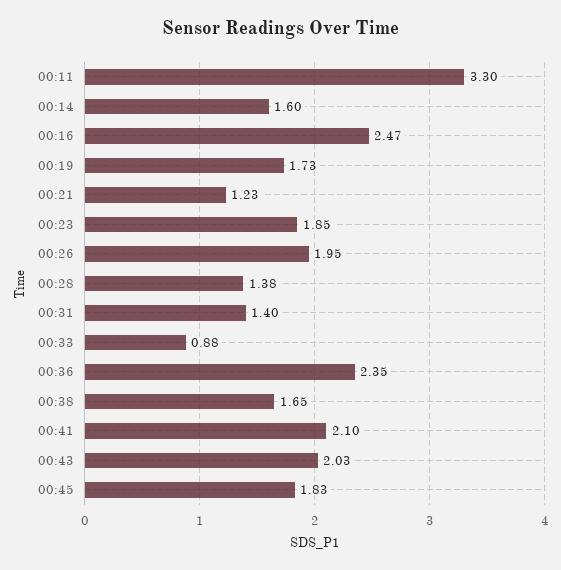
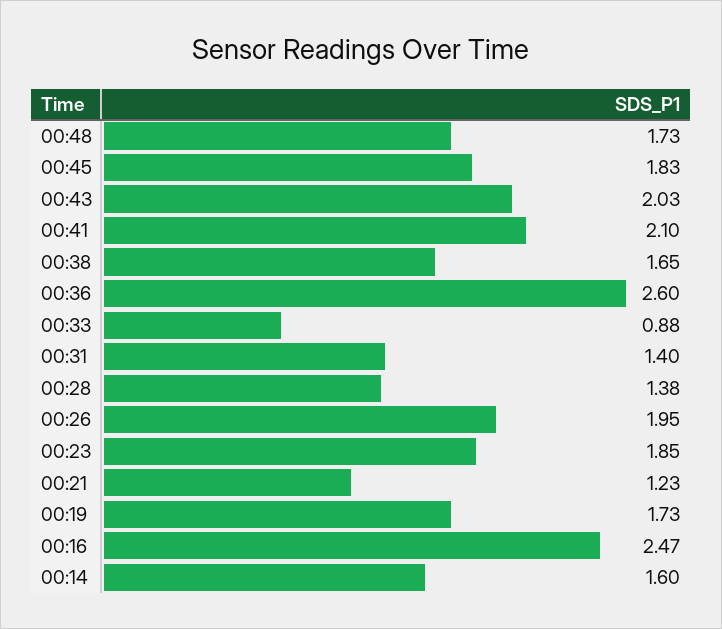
00:11: 3.3 -> none
00:36: 2.35 -> 2.6
00:48: none -> 1.73

